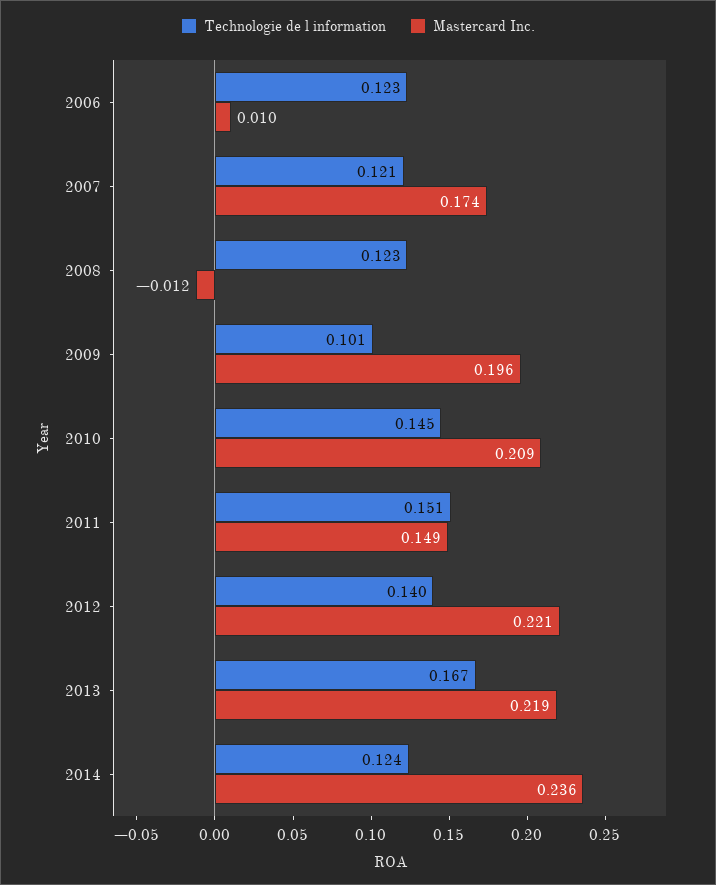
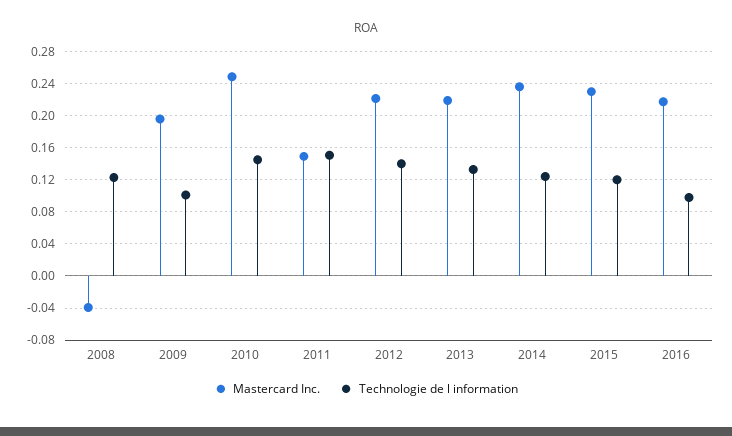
Technologie de l information, 2006: 0.123 -> none
Mastercard Inc., 2006: 0.01 -> none
Technologie de l information, 2007: 0.121 -> none
Mastercard Inc., 2007: 0.174 -> none
Mastercard Inc., 2008: -0.012 -> -0.04
Mastercard Inc., 2010: 0.209 -> 0.25
Technologie de l information, 2013: 0.167 -> 0.13
Mastercard Inc., 2015: none -> 0.23
Technologie de l information, 2015: none -> 0.12
Mastercard Inc., 2016: none -> 0.22
Technologie de l information, 2016: none -> 0.1

